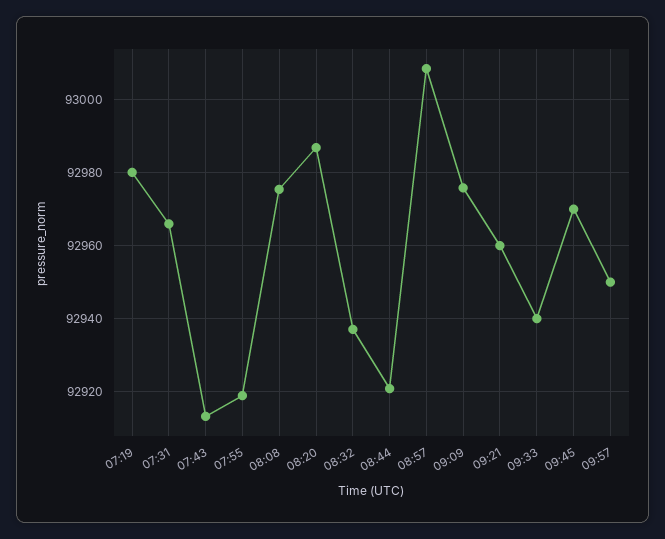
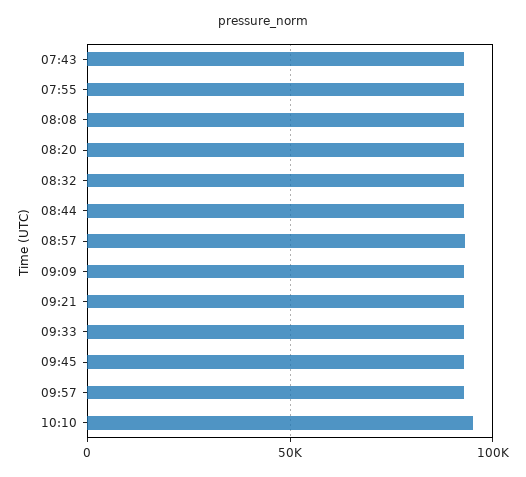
07:19: 92980 -> none
07:31: 92966 -> none
10:10: none -> 95000

